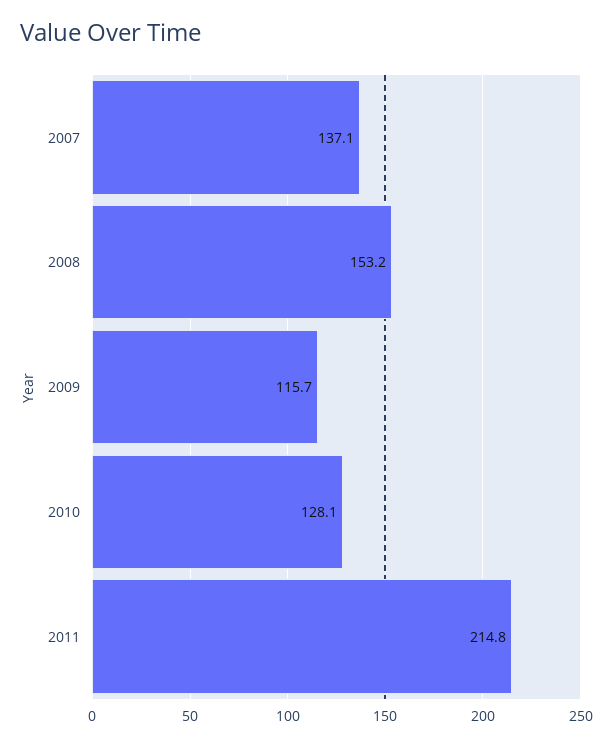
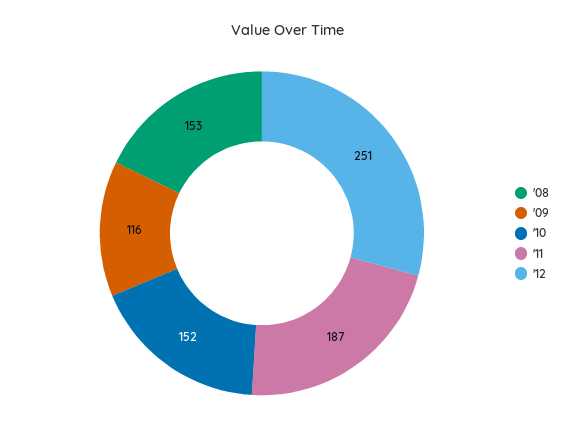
2007: 137.1 -> none
2010: 128.1 -> 152
2011: 214.8 -> 187
'12: none -> 251

